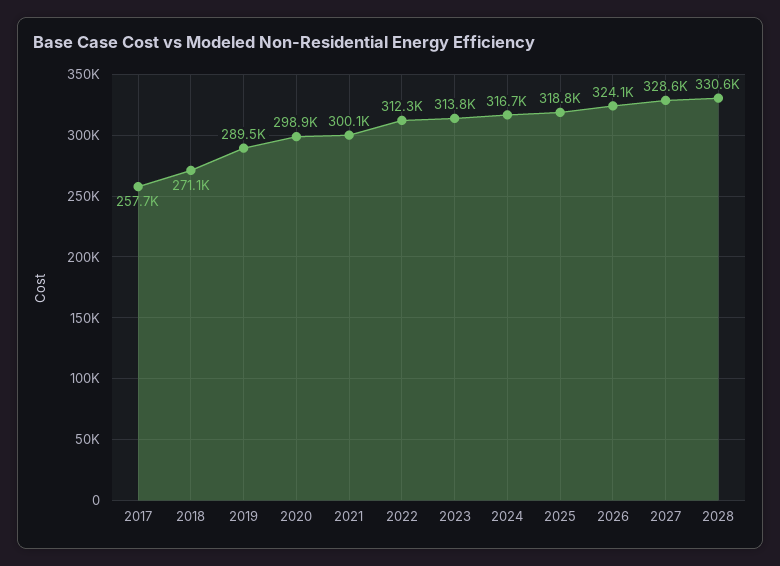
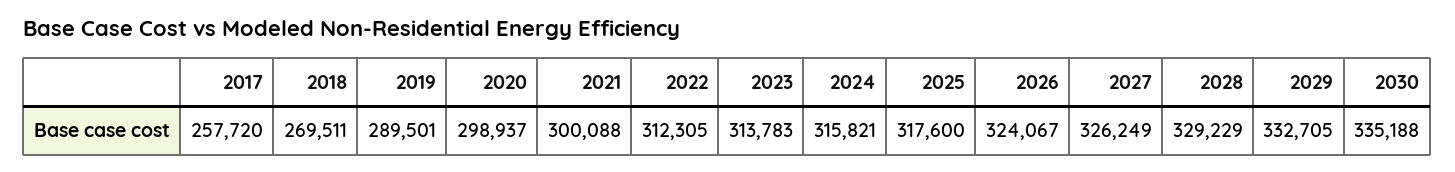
2018: 271100 -> 269511
2024: 316700 -> 315821
2025: 318800 -> 317600
2027: 328600 -> 326249
2028: 330600 -> 329229
2029: none -> 332705
2030: none -> 335188

